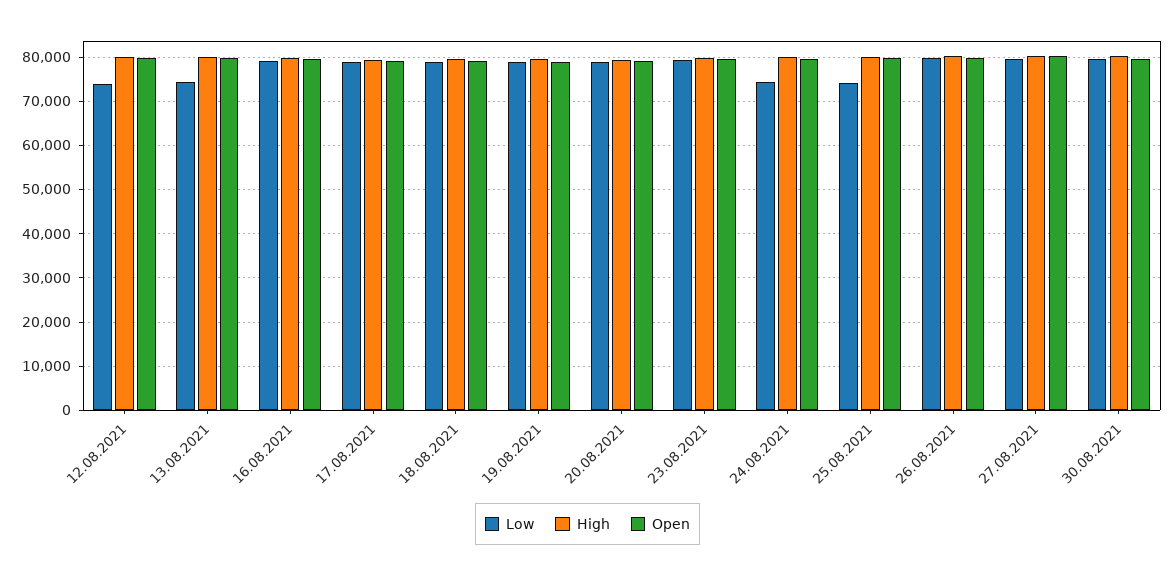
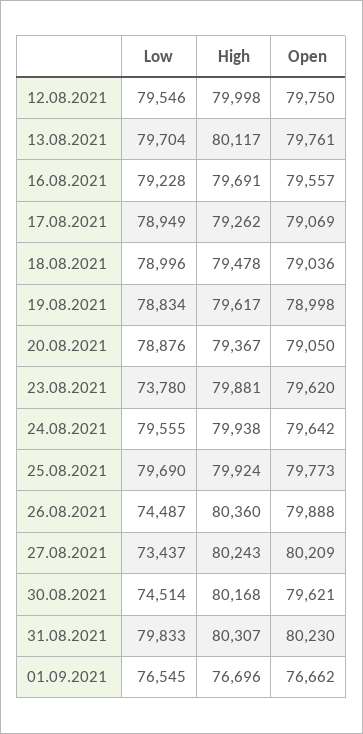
Low, 12.08.2021: 74000 -> 79546
Low, 13.08.2021: 74000 -> 79704
Low, 23.08.2021: 80000 -> 73780
Low, 24.08.2021: 74000 -> 79555
Low, 25.08.2021: 74000 -> 79690
Low, 26.08.2021: 80000 -> 74487
Low, 27.08.2021: 80000 -> 73437
Low, 30.08.2021: 80000 -> 74514
Low, 31.08.2021: none -> 79833
High, 31.08.2021: none -> 80307
Open, 31.08.2021: none -> 80230
Low, 01.09.2021: none -> 76545
High, 01.09.2021: none -> 76696
Open, 01.09.2021: none -> 76662

